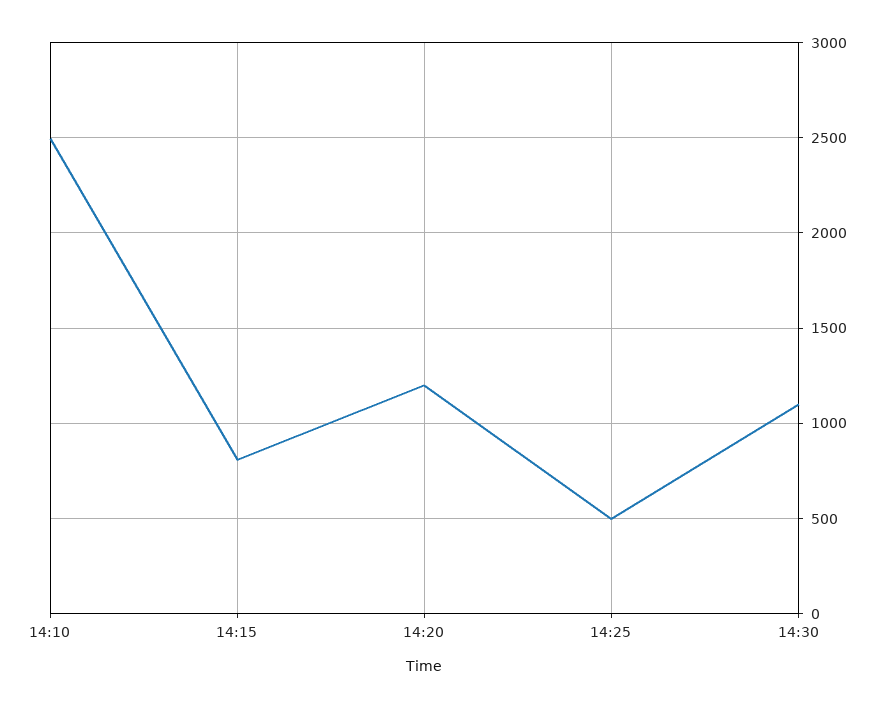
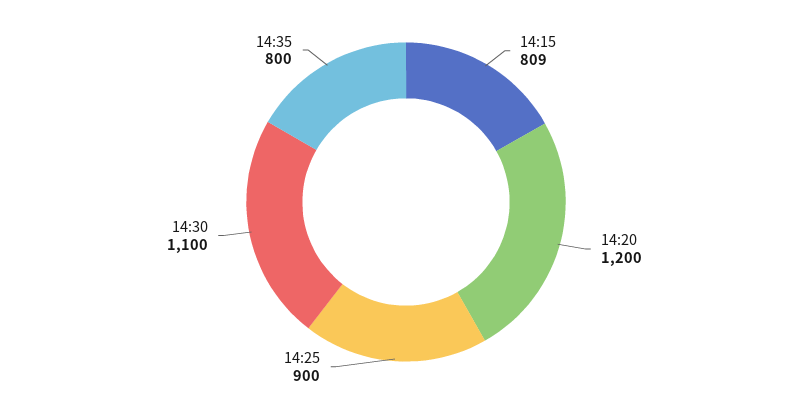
14:10: 2500 -> none
14:25: 500 -> 900
14:35: none -> 800

